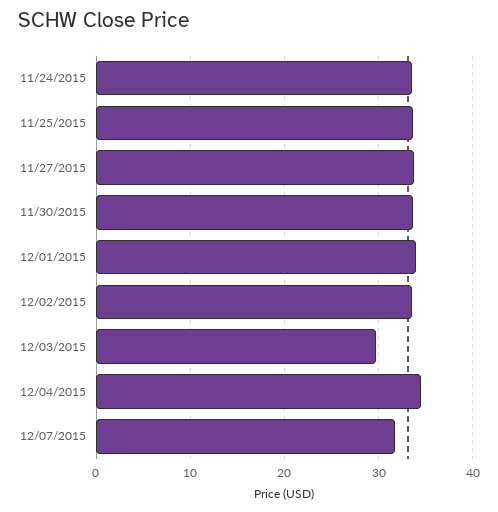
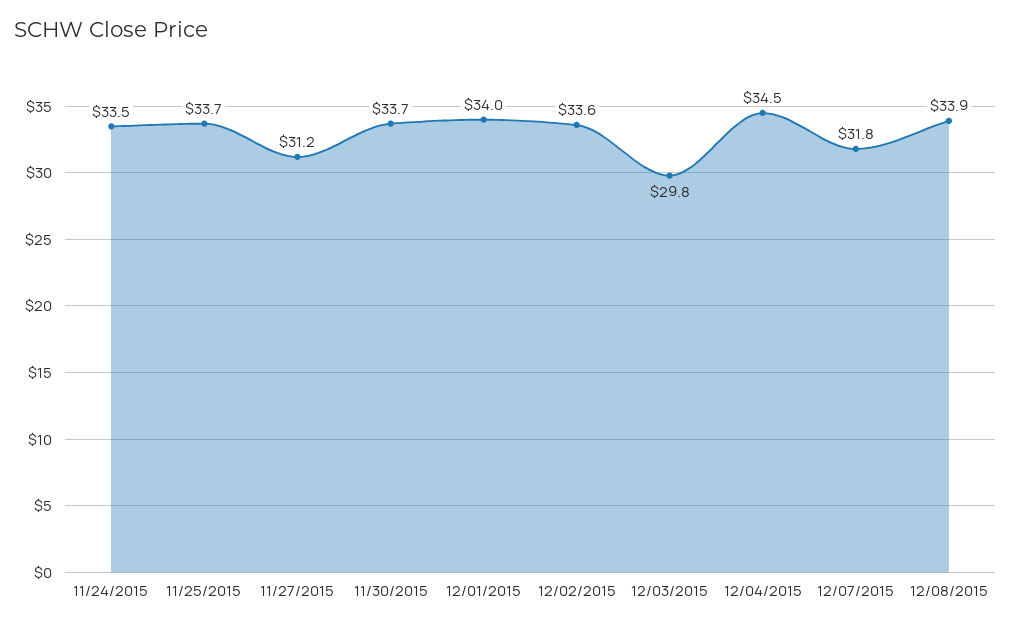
11/27/2015: 34 -> 31.2
12/08/2015: none -> 33.9

